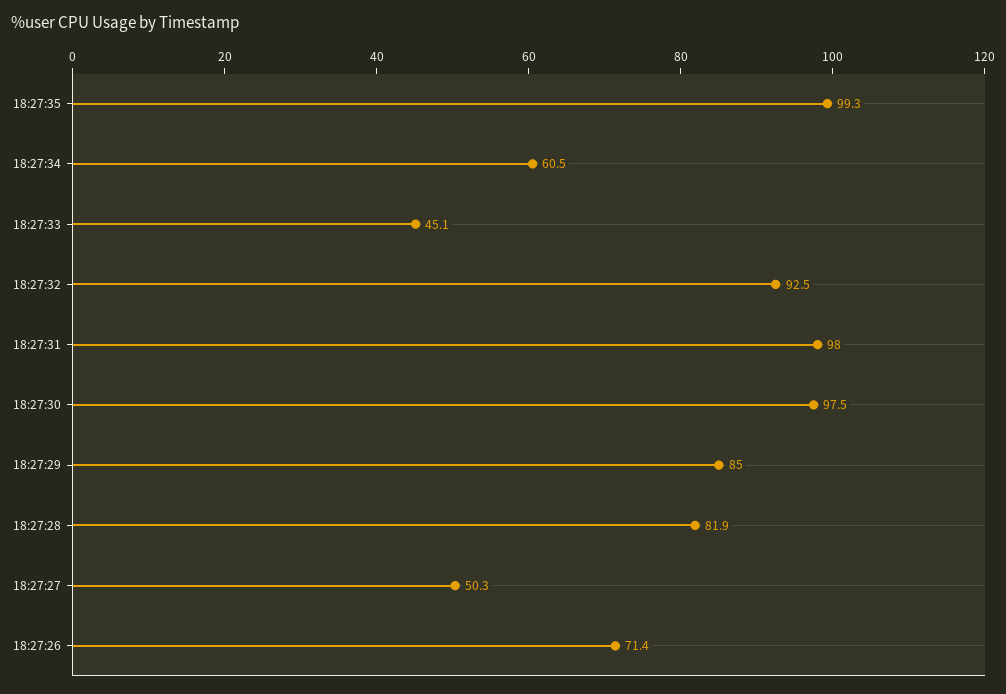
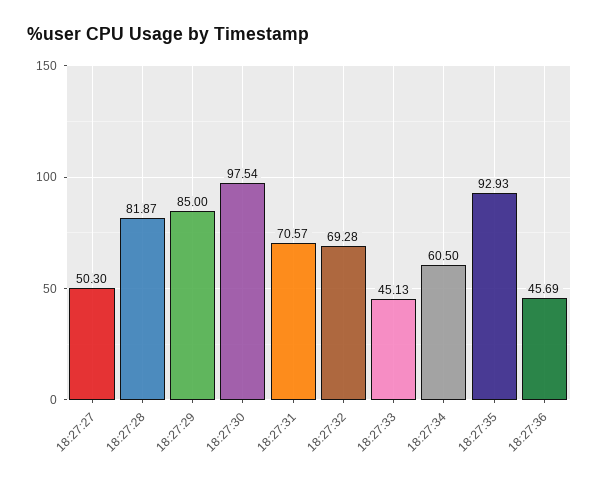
18:27:35: 99.3 -> 92.93
18:27:32: 92.5 -> 69.28
18:27:31: 98 -> 70.57
18:27:26: 71.4 -> none
18:27:36: none -> 45.69

